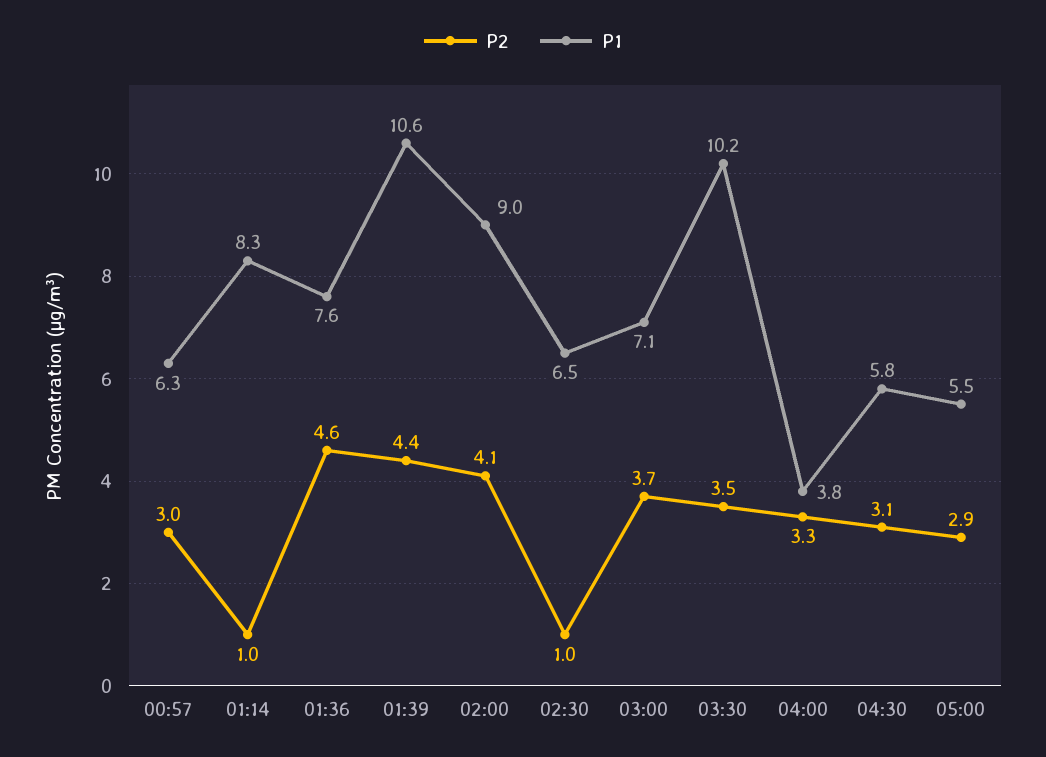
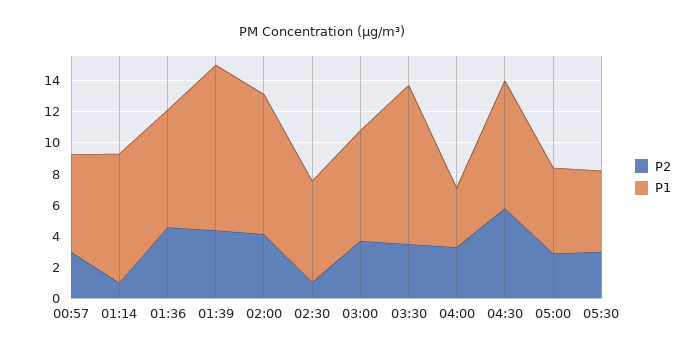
P2, 04:30: 3.1 -> 6
P1, 04:30: 5.8 -> 8
P2, 05:30: none -> 3
P1, 05:30: none -> 5

